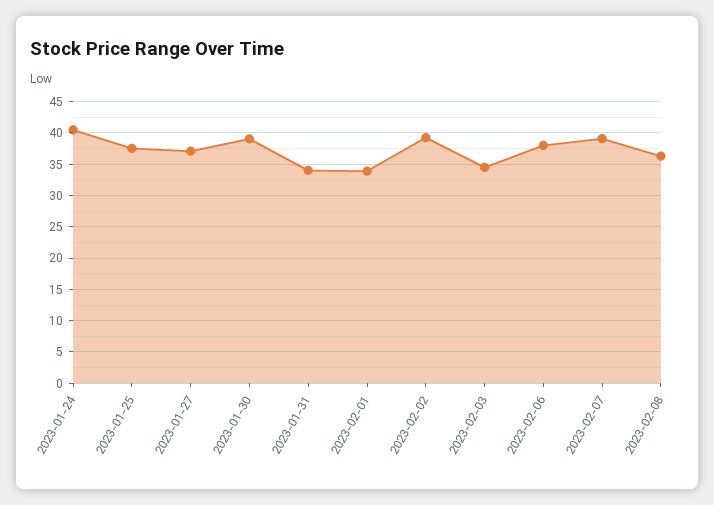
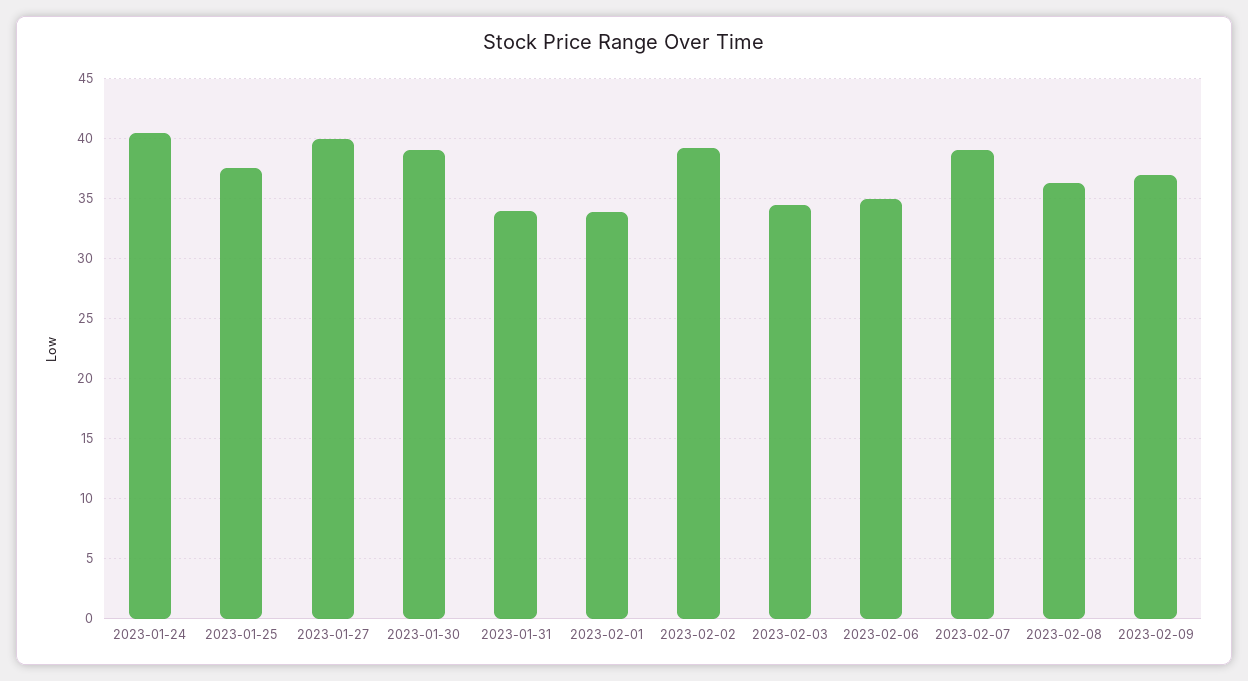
2023-01-27: 37 -> 40
2023-02-06: 38 -> 35
2023-02-09: none -> 37

